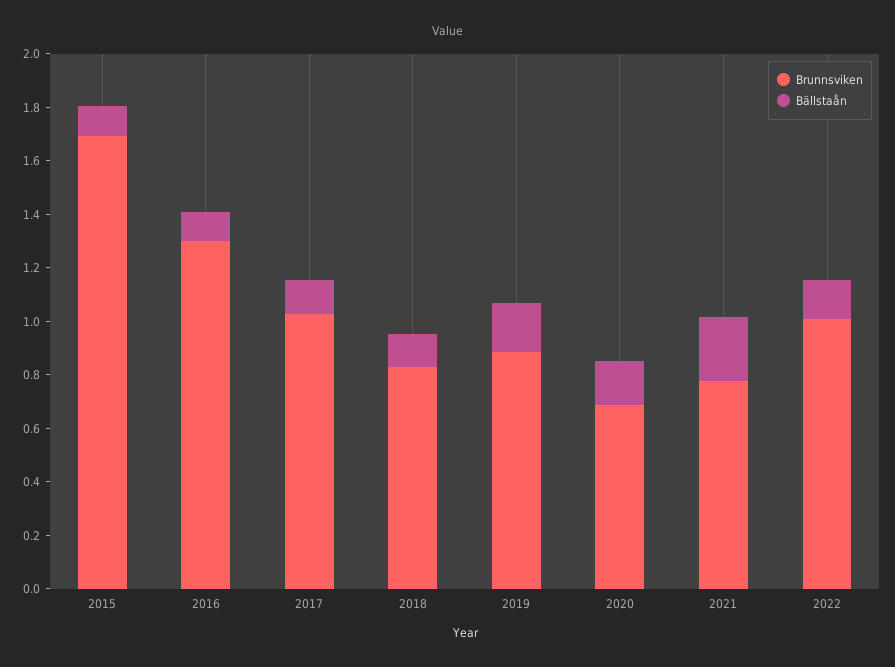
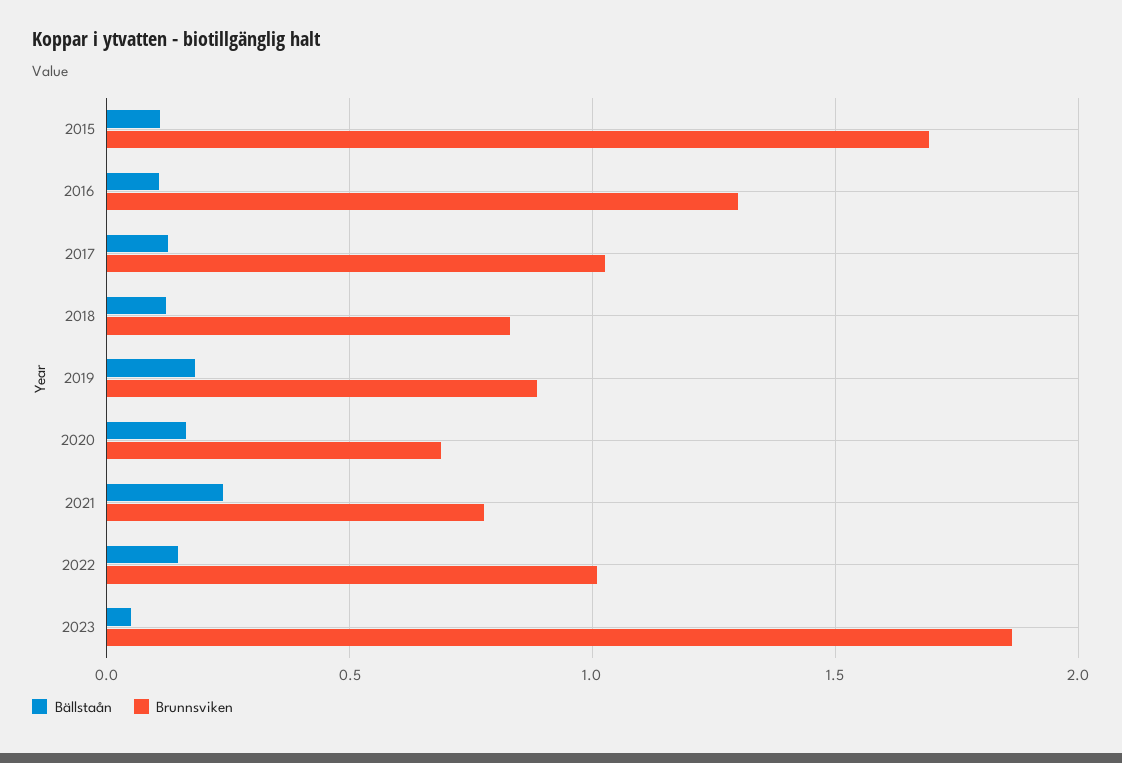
Bällstaån, 2023: none -> 0.05
Brunnsviken, 2023: none -> 1.85

